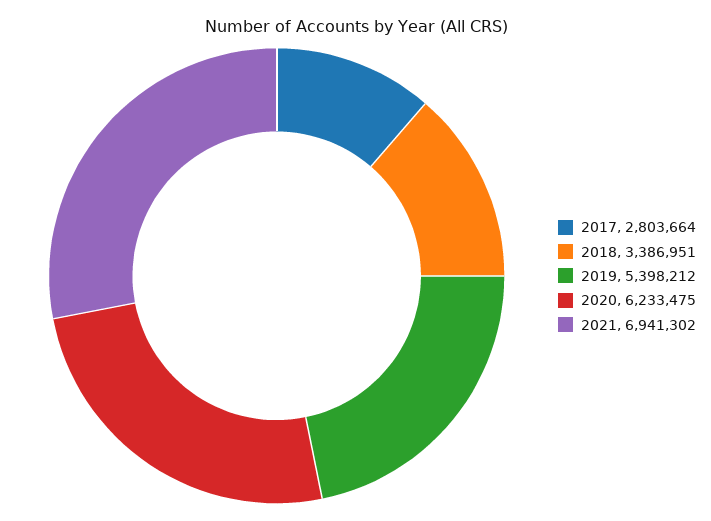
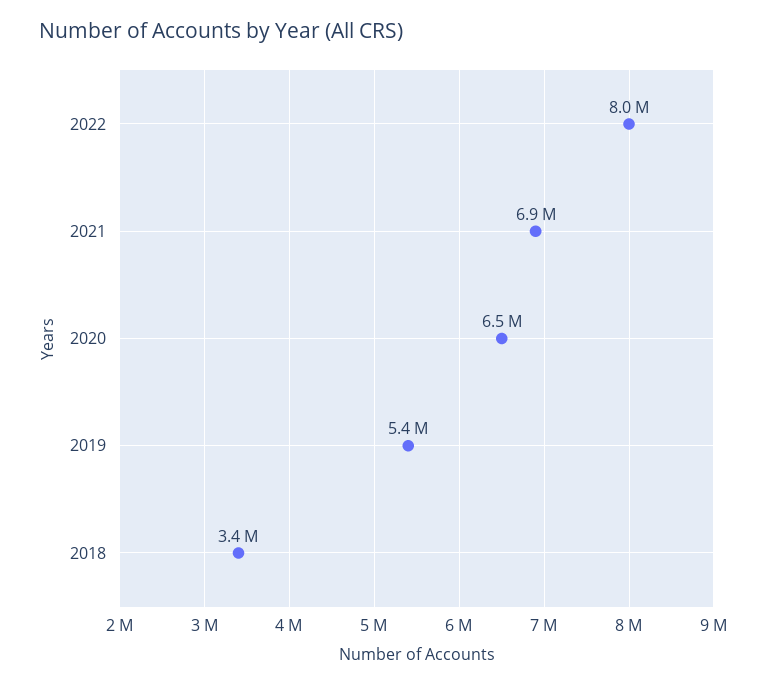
2017: 2803664 -> none
2020: 6233475 -> 6500000
2022: none -> 8000000

